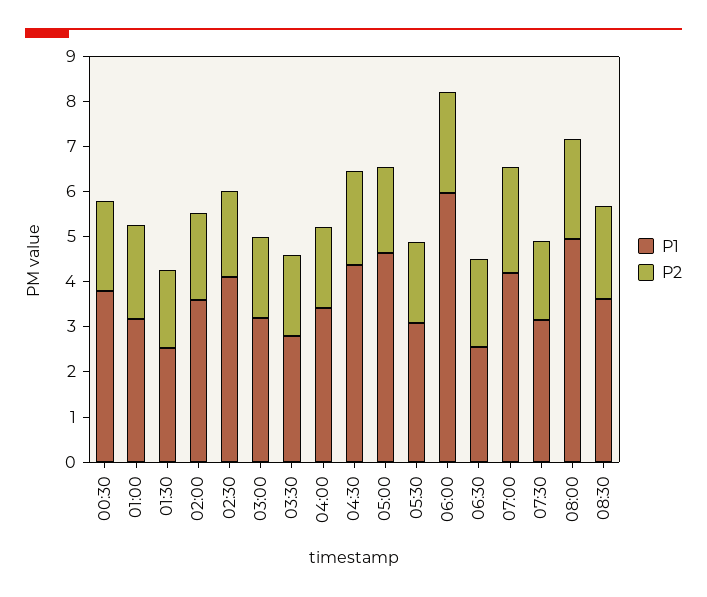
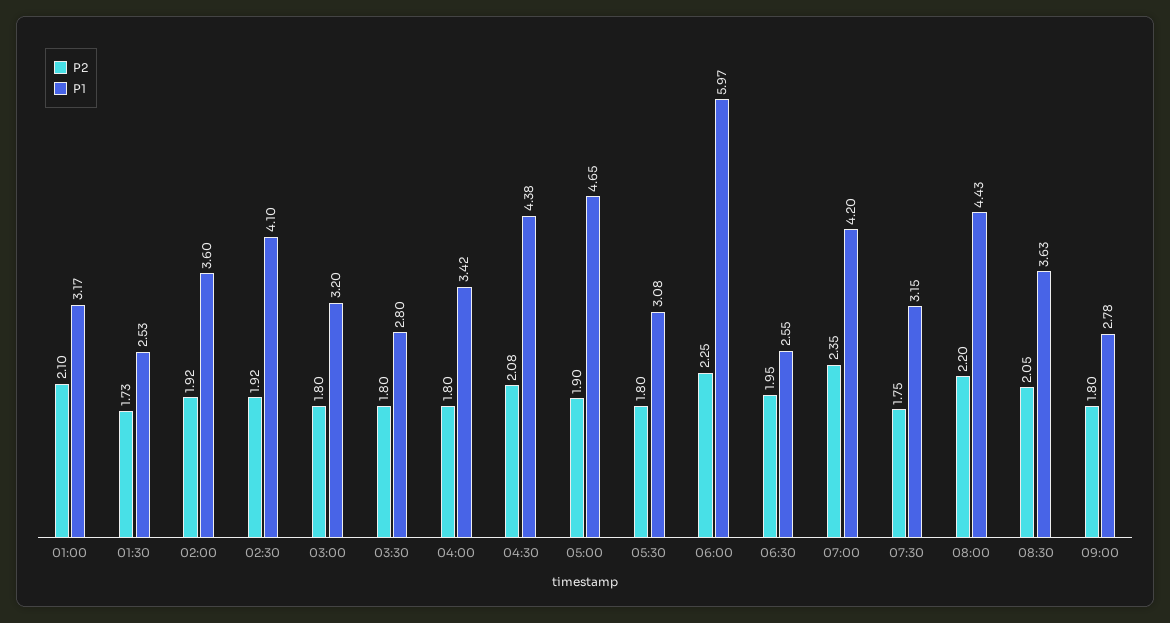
P1, 00:30: 3.8 -> none
P2, 00:30: 2 -> none
P1, 08:00: 5 -> 4.43
P2, 09:00: none -> 1.8
P1, 09:00: none -> 2.78

